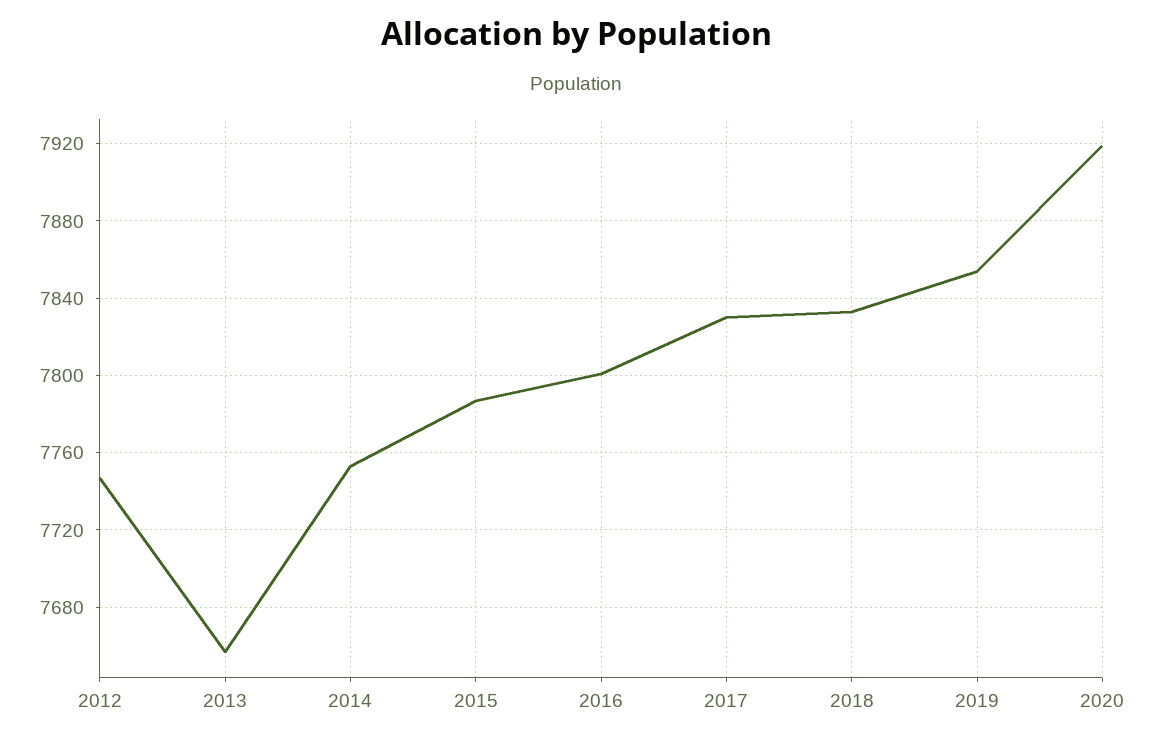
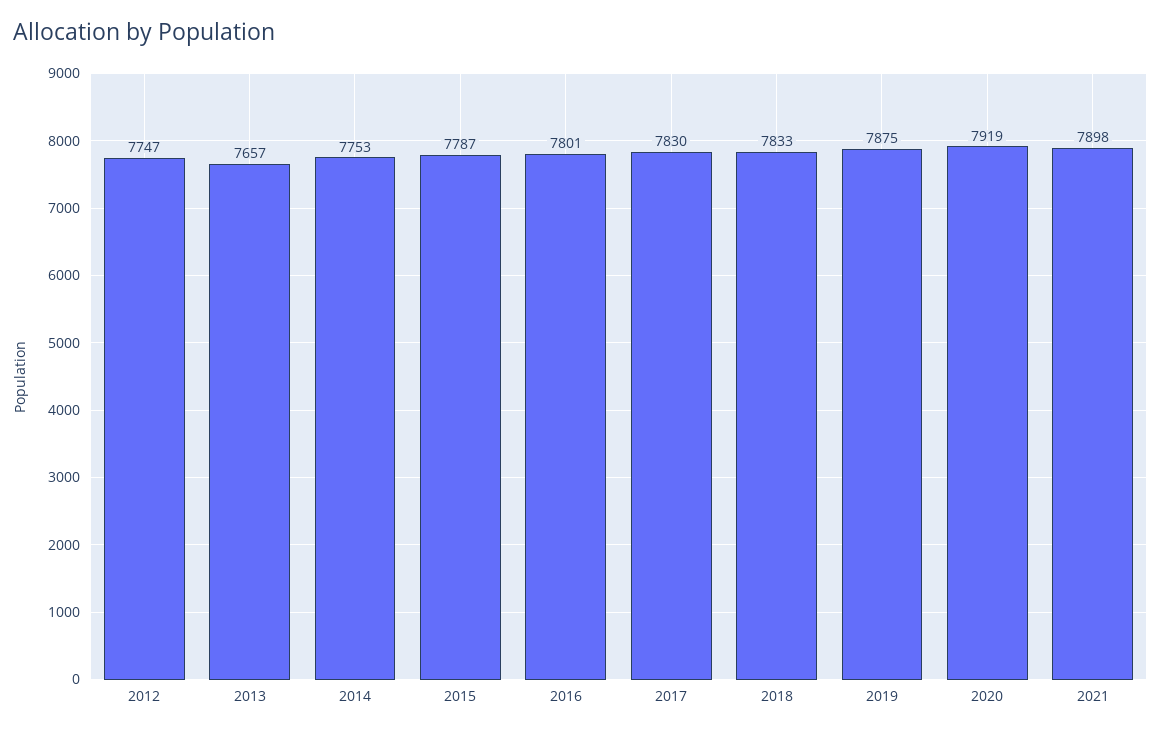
2019: 7855 -> 7875
2021: none -> 7898

